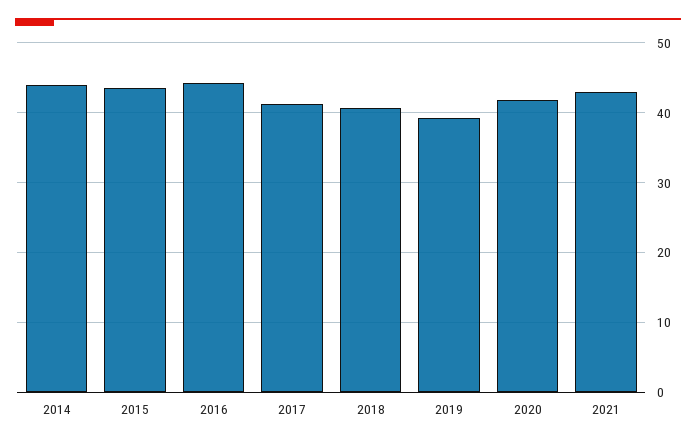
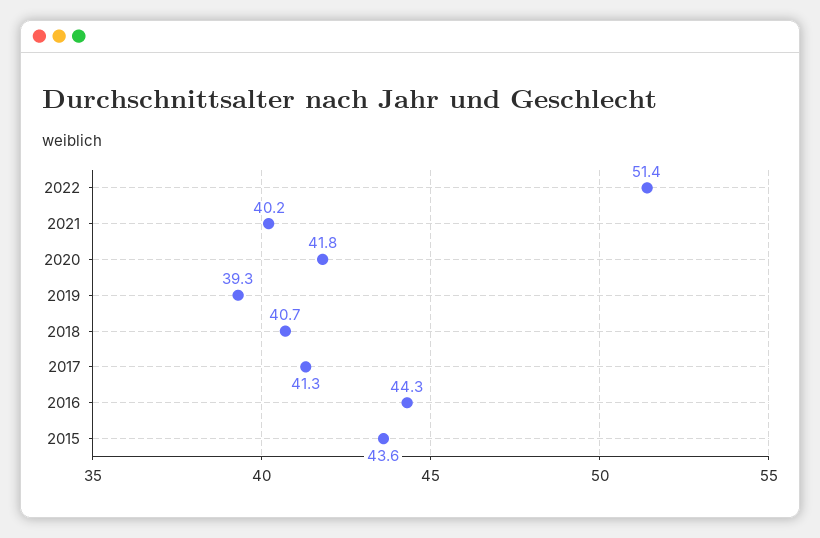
2014: 44 -> none
2021: 43 -> 40.2
2022: none -> 51.4

